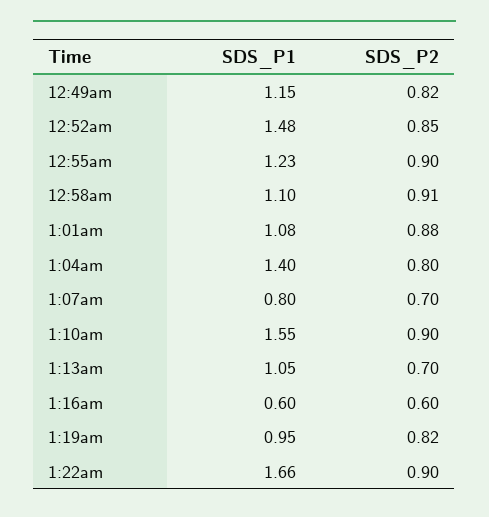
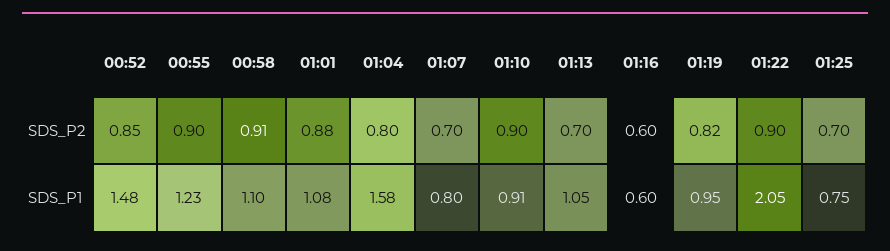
SDS_P1, 12:49am: 1.15 -> none
SDS_P2, 12:49am: 0.82 -> none
SDS_P1, 1:04am: 1.4 -> 1.58
SDS_P1, 1:10am: 1.55 -> 0.91
SDS_P1, 1:22am: 1.66 -> 2.05
SDS_P2, 01:25: none -> 0.7
SDS_P1, 01:25: none -> 0.75

